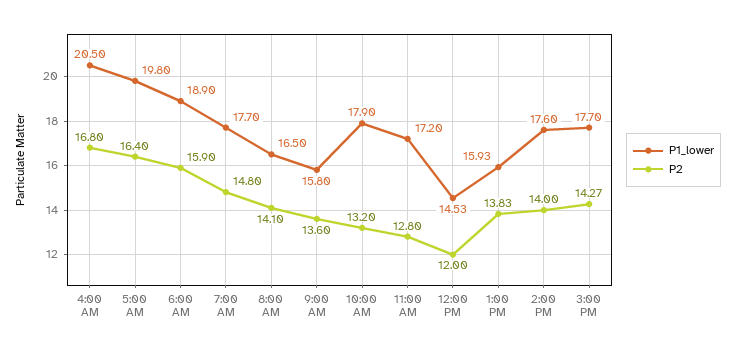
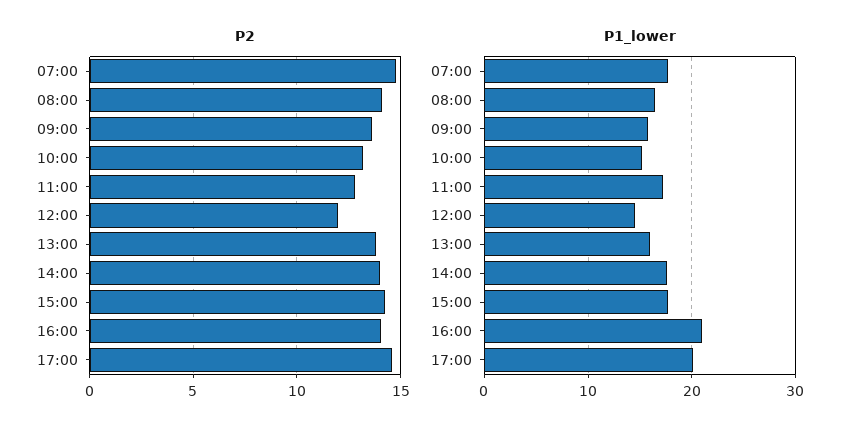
P1_lower, 4:00 AM: 20.5 -> none
P2, 4:00 AM: 16.8 -> none
P1_lower, 5:00 AM: 19.8 -> none
P2, 5:00 AM: 16.4 -> none
P1_lower, 6:00 AM: 18.9 -> none
P2, 6:00 AM: 15.9 -> none
P1_lower, 10:00 AM: 17.9 -> 15
P2, 16:00: none -> 14
P2, 17:00: none -> 14.5
P1_lower, 16:00: none -> 21
P1_lower, 17:00: none -> 20

